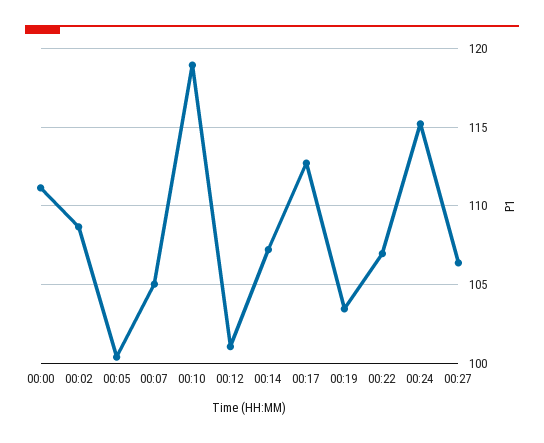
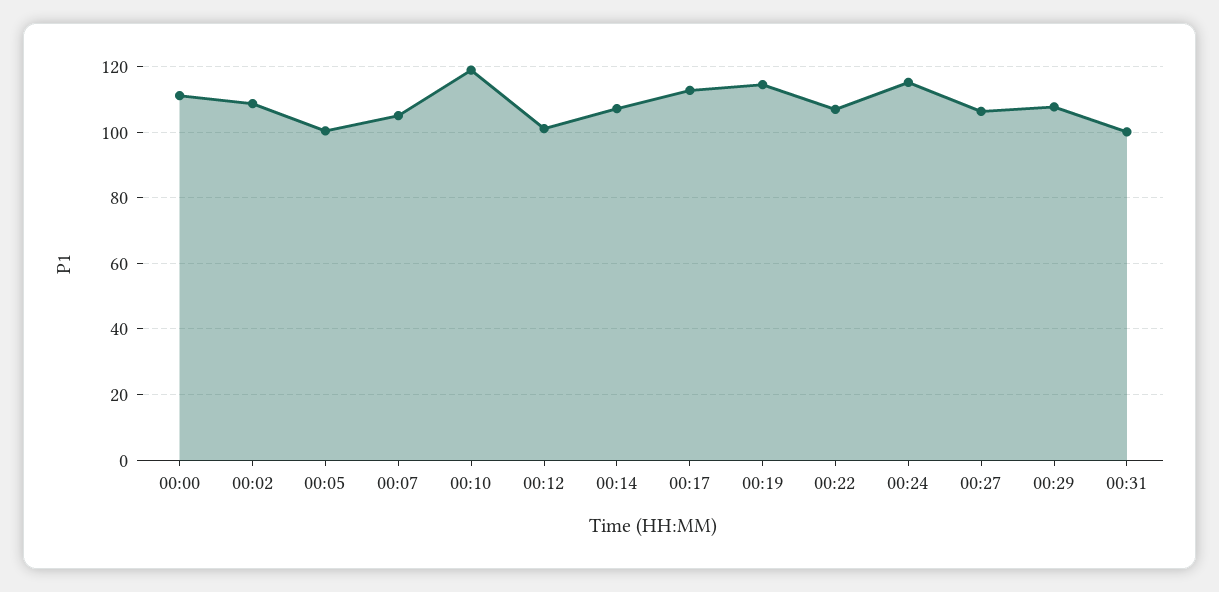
00:19: 103.5 -> 114
00:29: none -> 108
00:31: none -> 100

